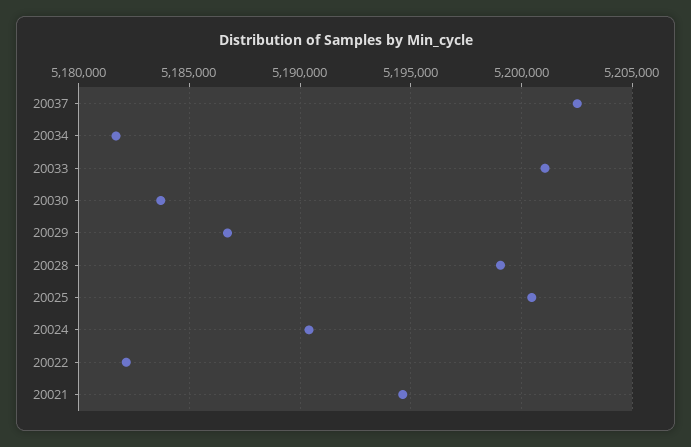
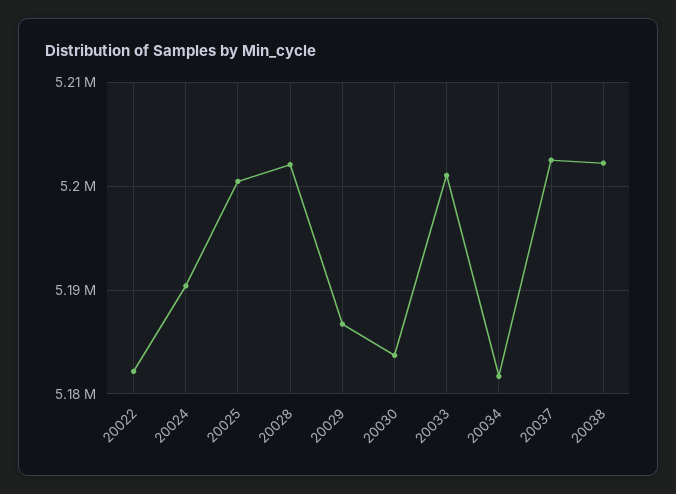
20028: 5199000 -> 5202000
20021: 5194500 -> none
20038: none -> 5202000

